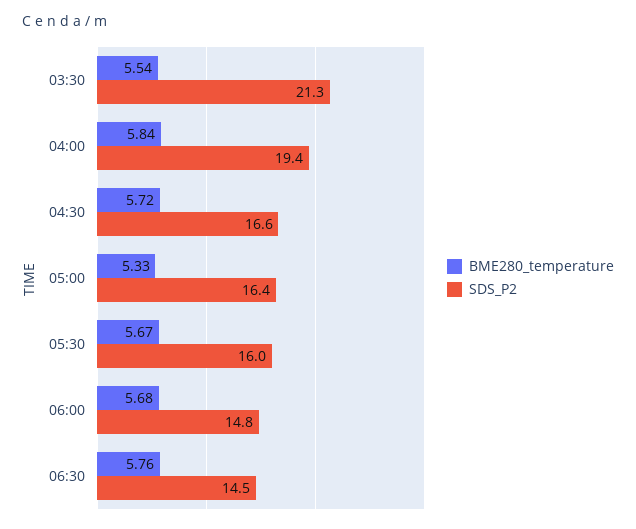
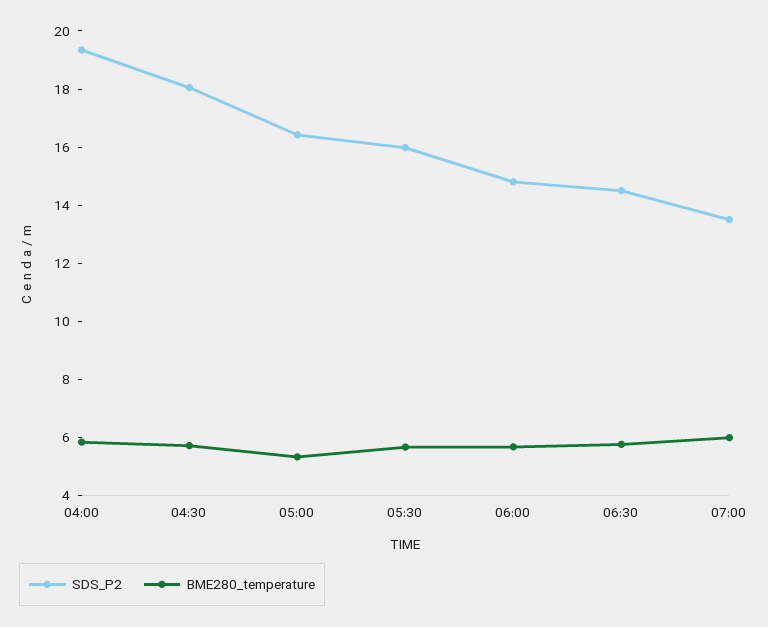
BME280_temperature, 03:30: 5.54 -> none
SDS_P2, 03:30: 21.3 -> none
SDS_P2, 04:30: 16.6 -> 18
SDS_P2, 07:00: none -> 13.5
BME280_temperature, 07:00: none -> 6

